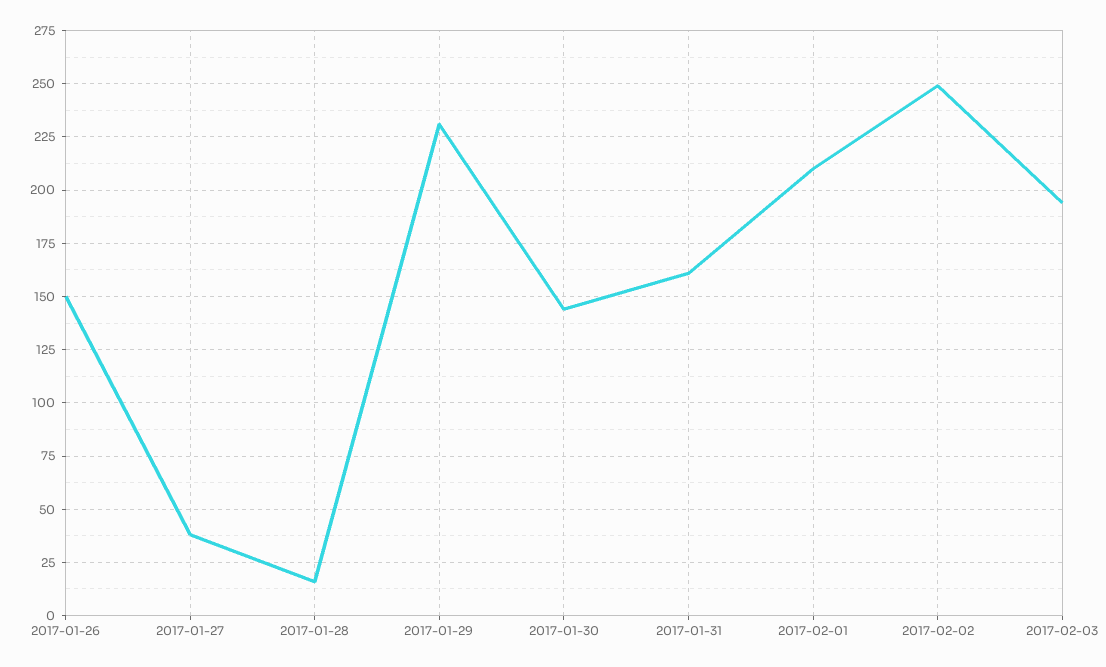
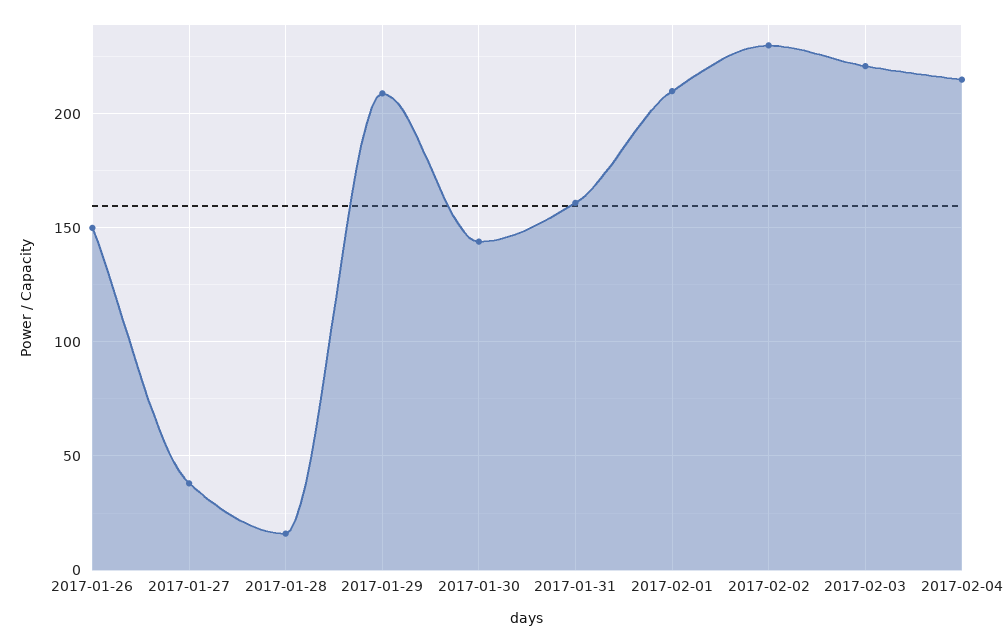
2017-01-29: 230 -> 210
2017-02-02: 250 -> 230
2017-02-03: 195 -> 220
2017-02-04: none -> 215

